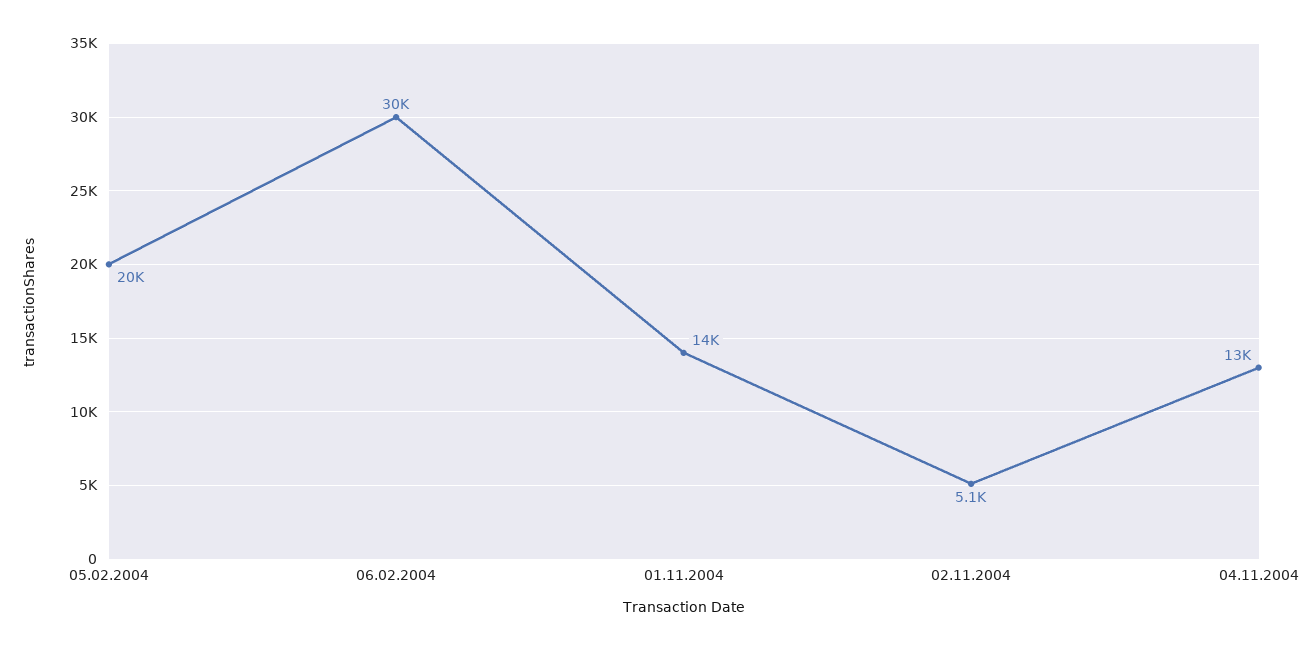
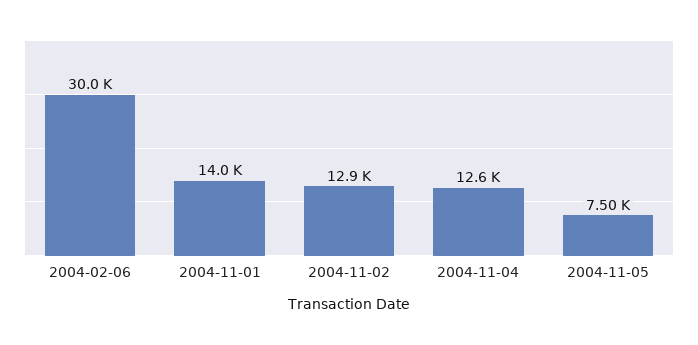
05.02.2004: 20000 -> none
02.11.2004: 5100 -> 12900
2004-11-05: none -> 7500

